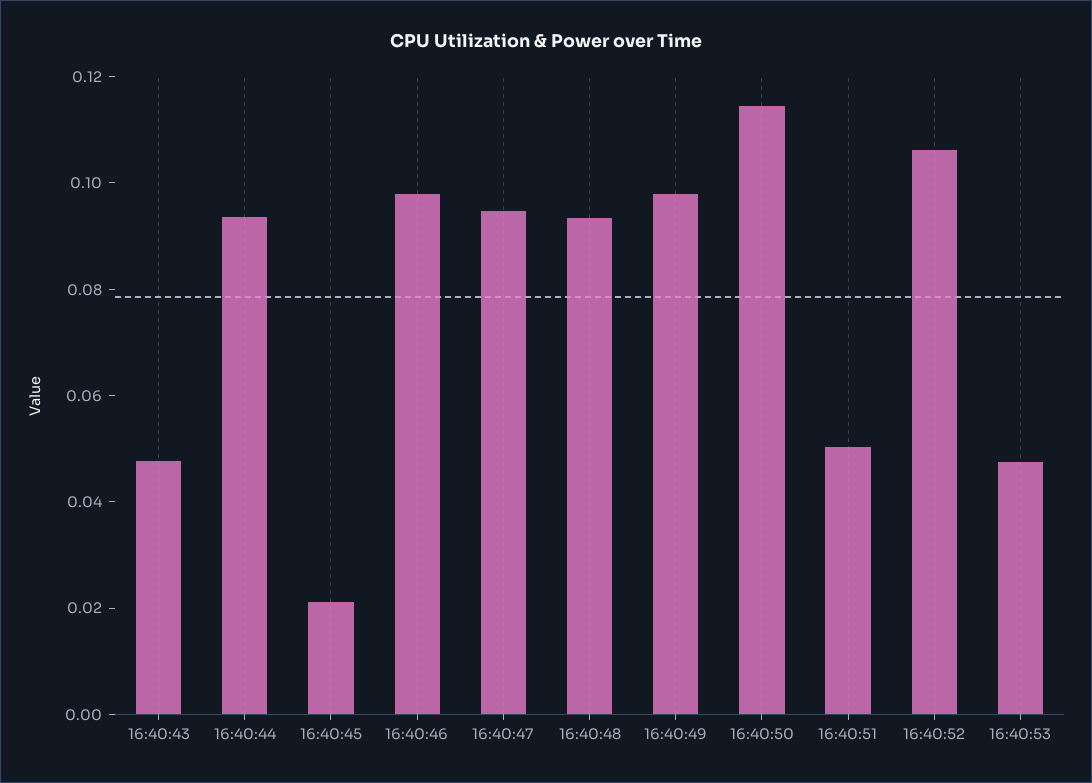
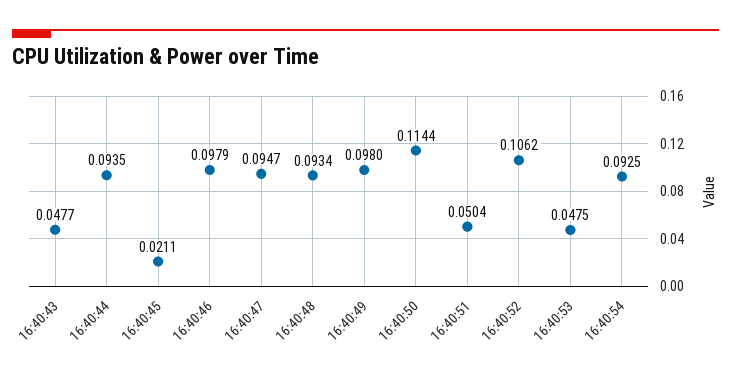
16:40:54: none -> 0.0925

